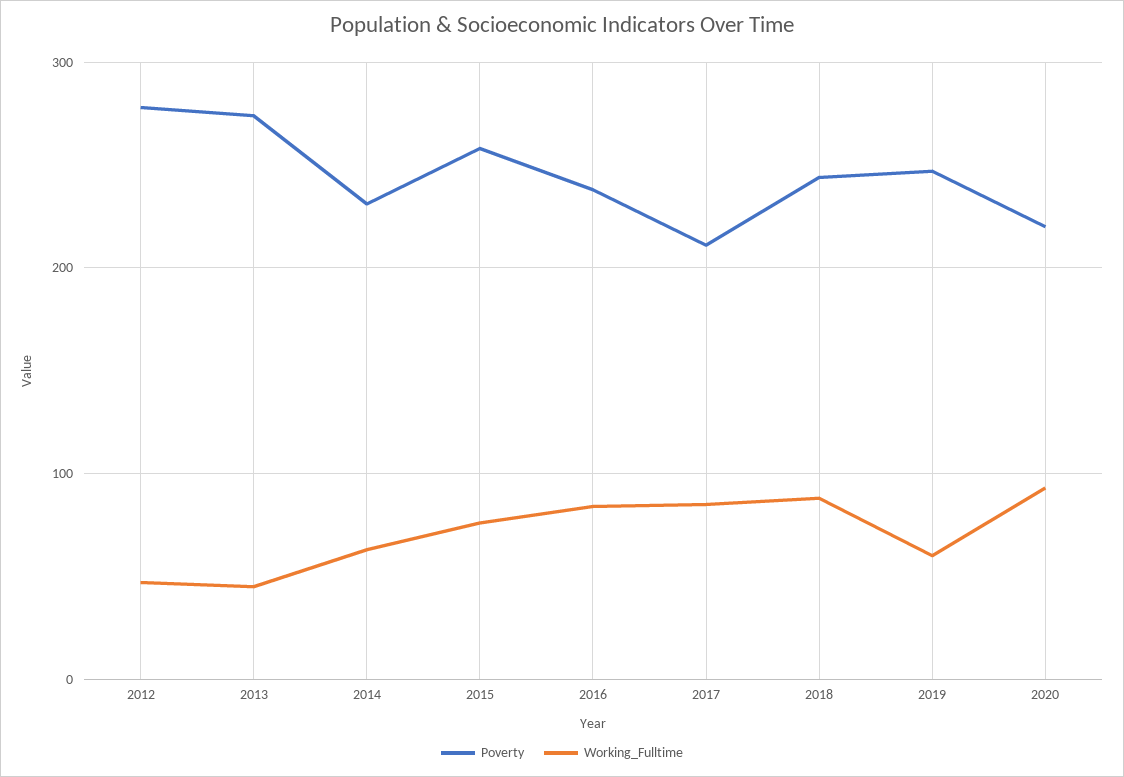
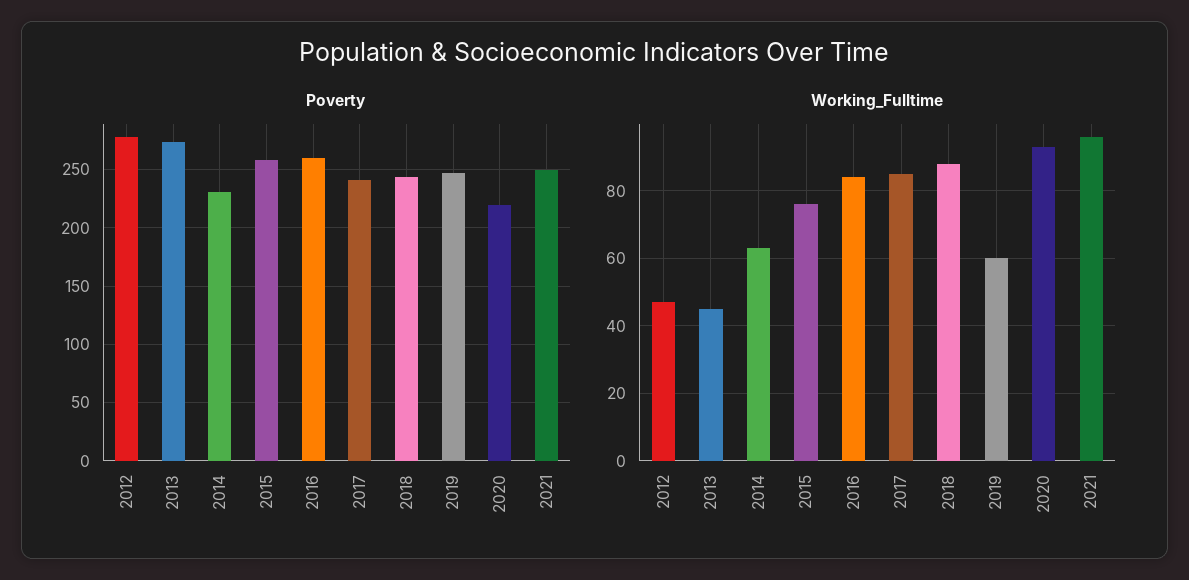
Poverty, 2016: 240 -> 260
Poverty, 2017: 210 -> 240
Poverty, 2021: none -> 250
Working_Fulltime, 2021: none -> 95

